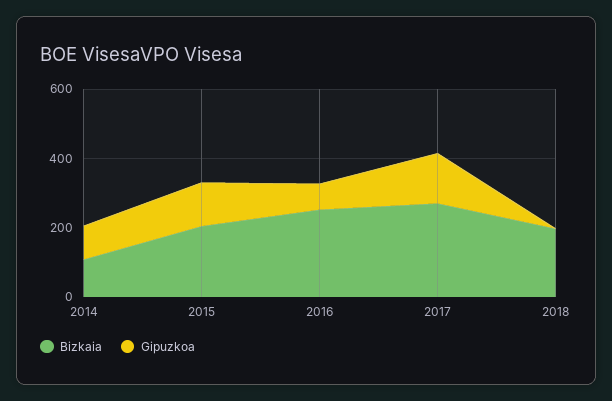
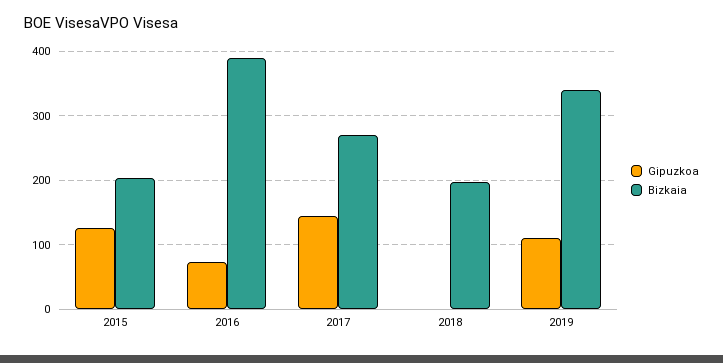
Bizkaia, 2014: 100 -> none
Gipuzkoa, 2014: 100 -> none
Bizkaia, 2016: 250 -> 390
Gipuzkoa, 2019: none -> 110
Bizkaia, 2019: none -> 340

